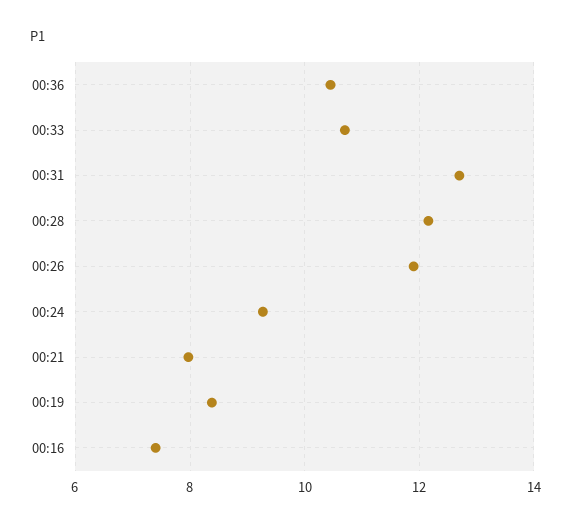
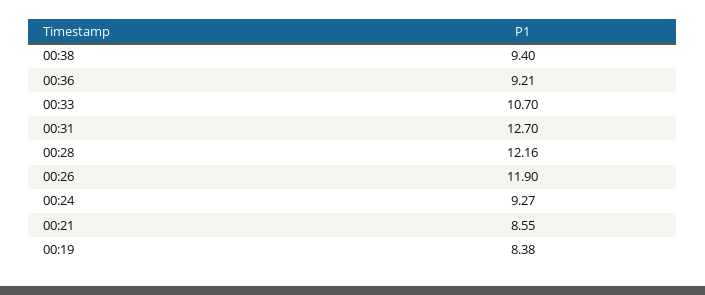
00:36: 10.4 -> 9.21
00:21: 8 -> 8.55
00:16: 7.4 -> none
00:38: none -> 9.4

